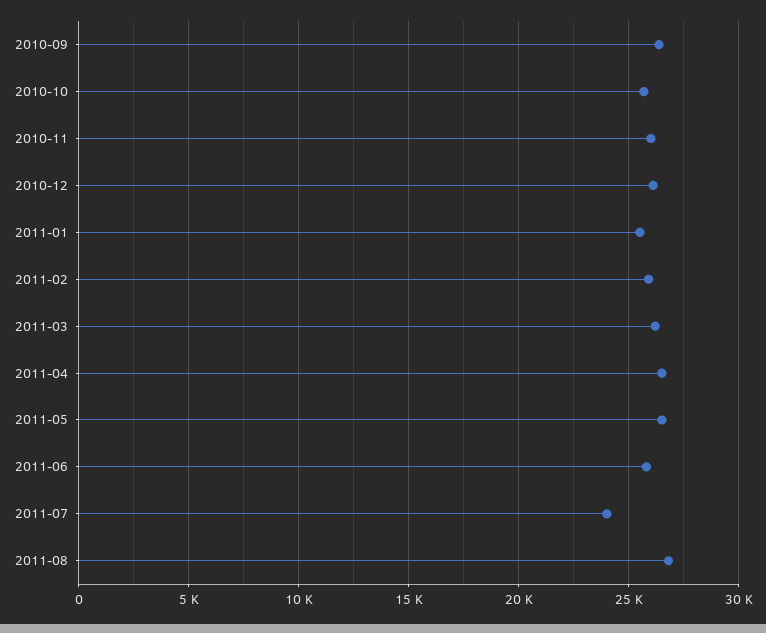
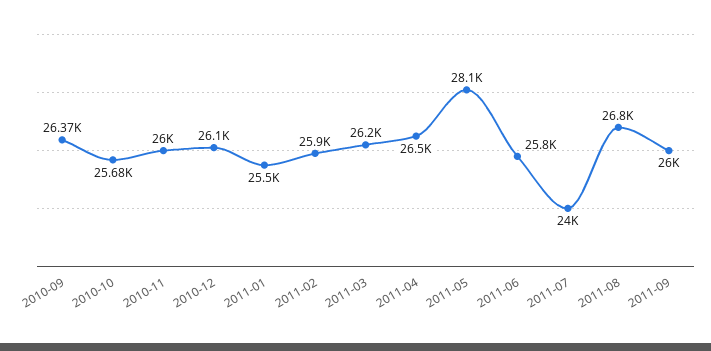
2011-05: 26500 -> 28100
2011-09: none -> 26000

